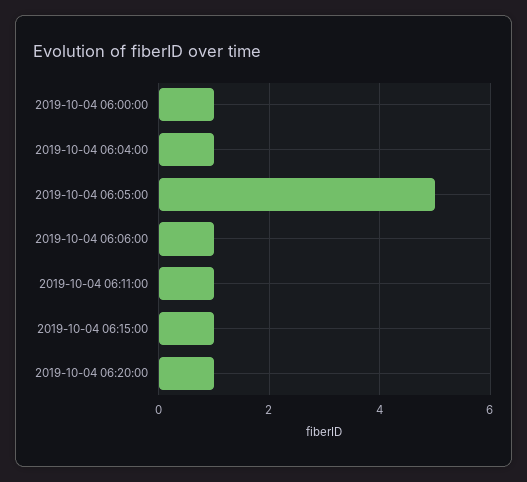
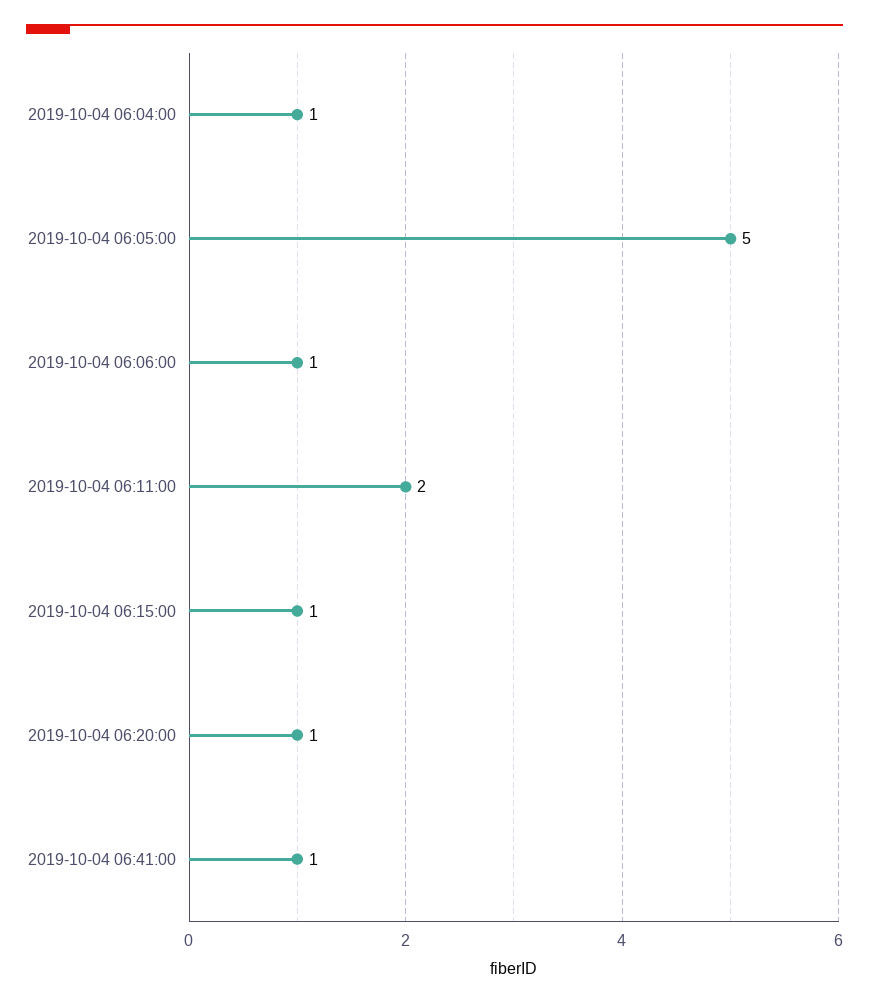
2019-10-04 06:00:00: 1 -> none
2019-10-04 06:11:00: 1 -> 2
2019-10-04 06:41:00: none -> 1

